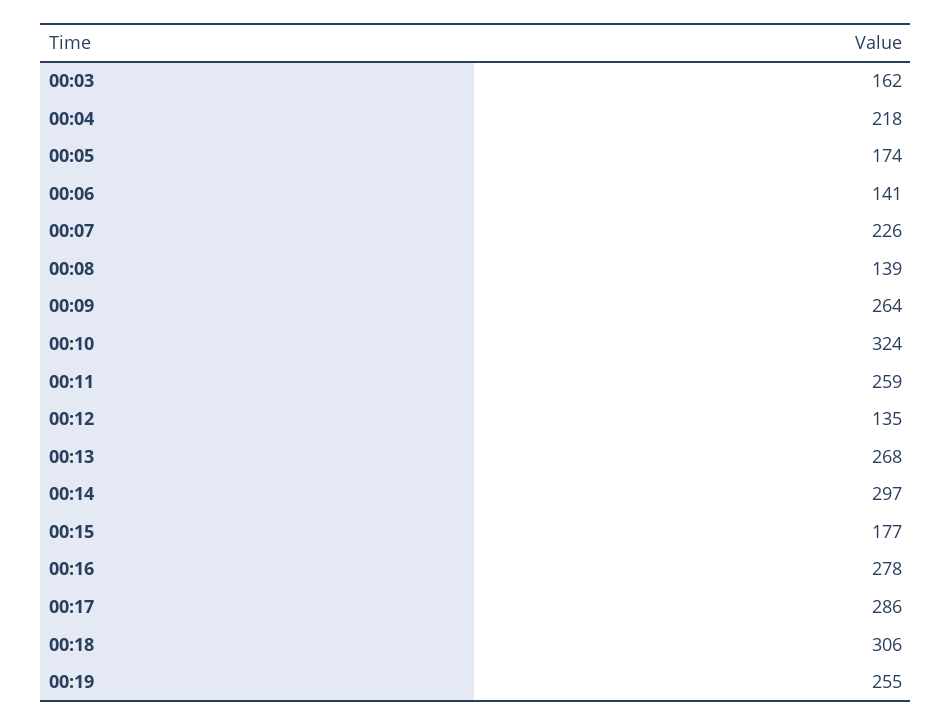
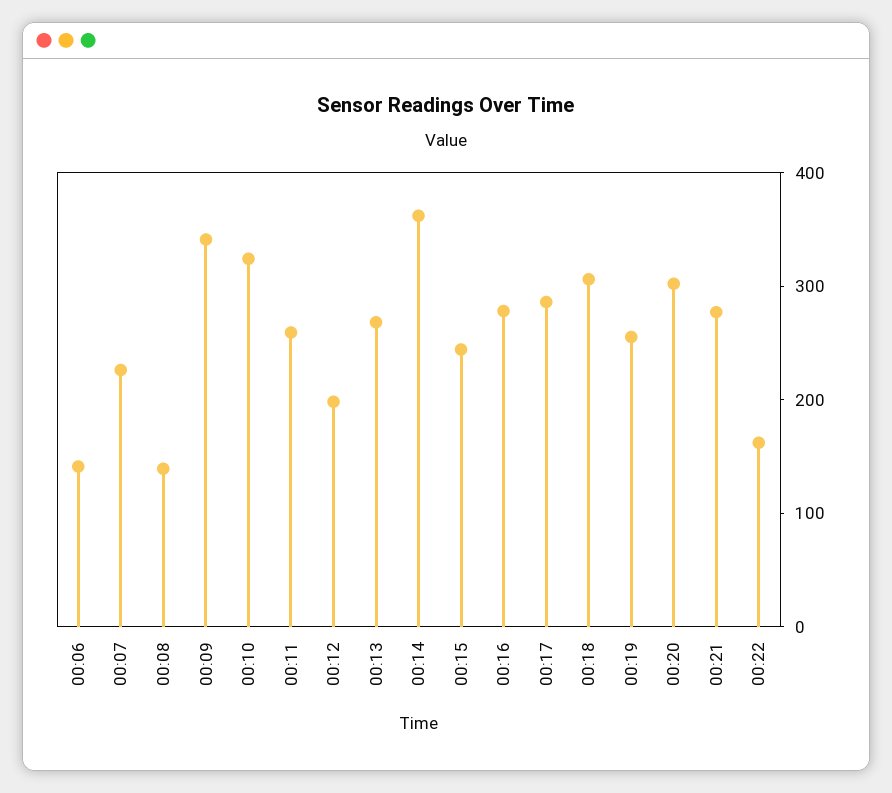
00:03: 162 -> none
00:04: 218 -> none
00:05: 174 -> none
00:09: 264 -> 340
00:12: 135 -> 200
00:14: 297 -> 360
00:15: 177 -> 240
00:20: none -> 300
00:21: none -> 280
00:22: none -> 160

